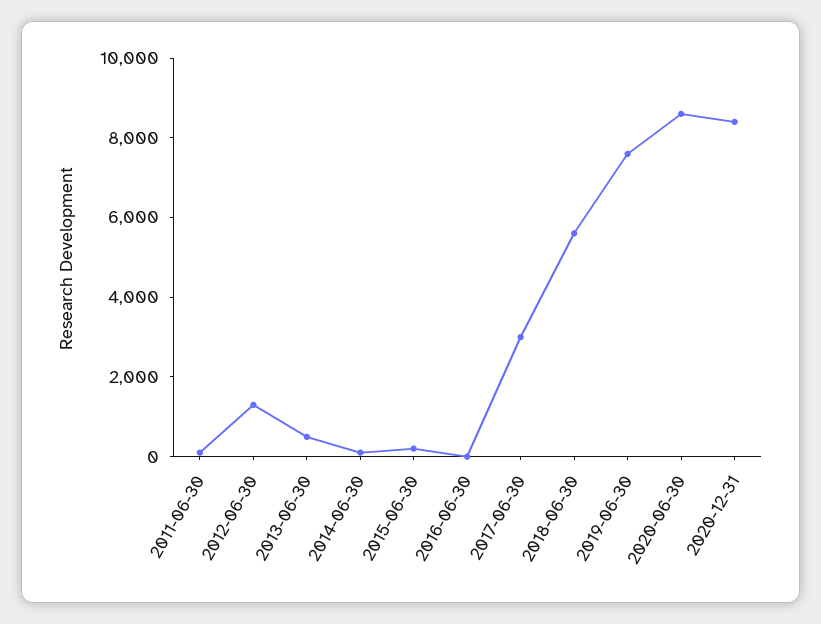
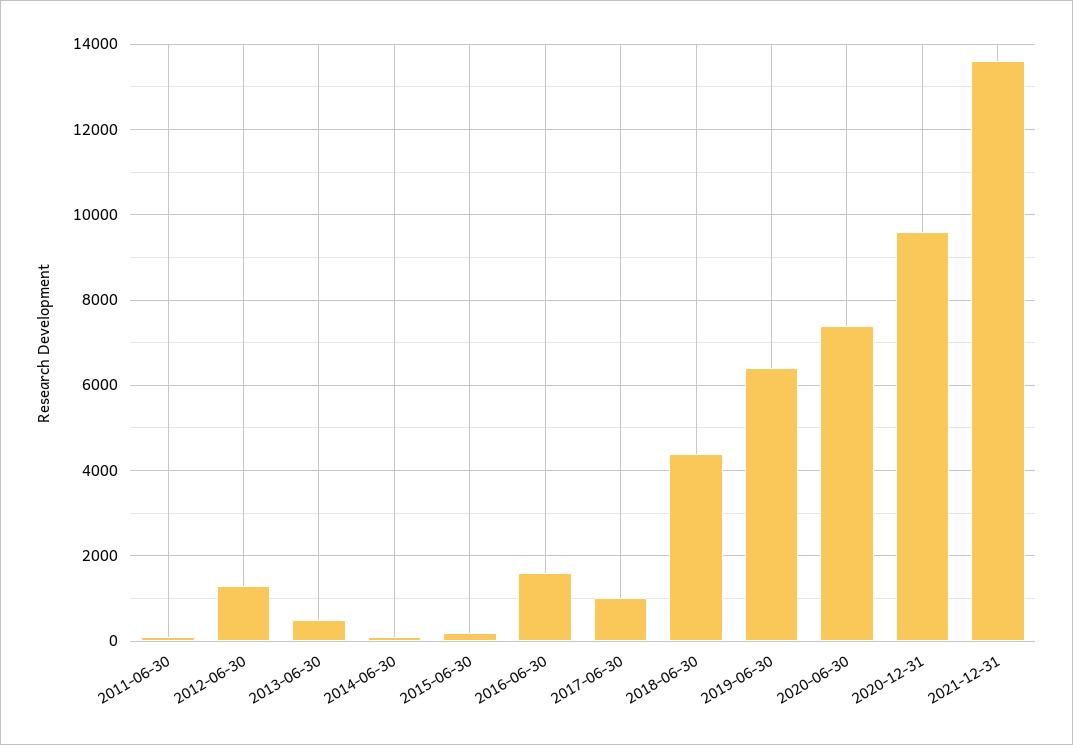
2016-06-30: 0 -> 1600
2017-06-30: 3000 -> 1000
2018-06-30: 5500 -> 4400
2019-06-30: 7500 -> 6400
2020-06-30: 8500 -> 7400
2020-12-31: 8500 -> 9600
2021-12-31: none -> 13600

